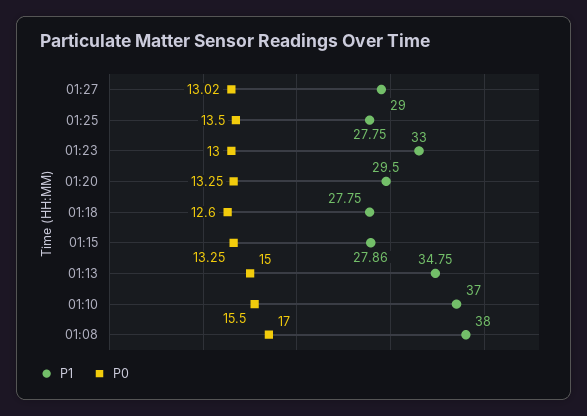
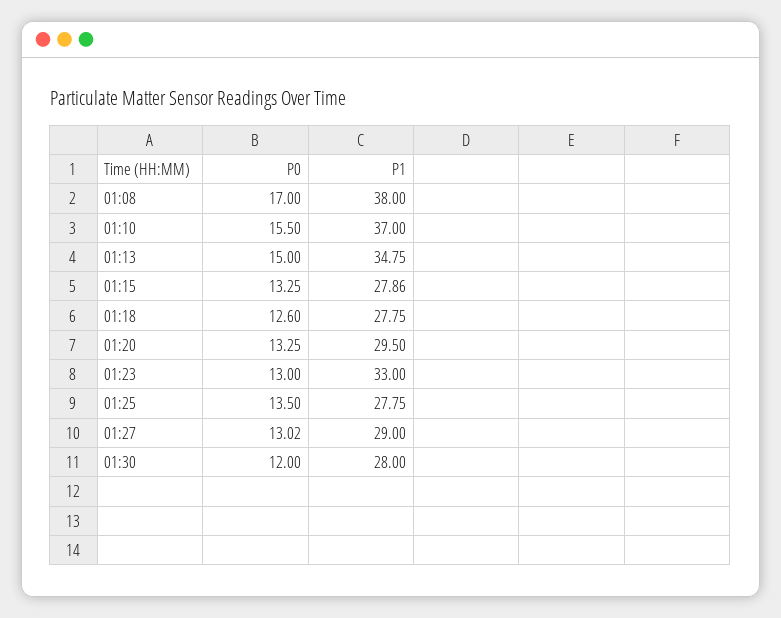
P0, 01:30: none -> 12
P1, 01:30: none -> 28

